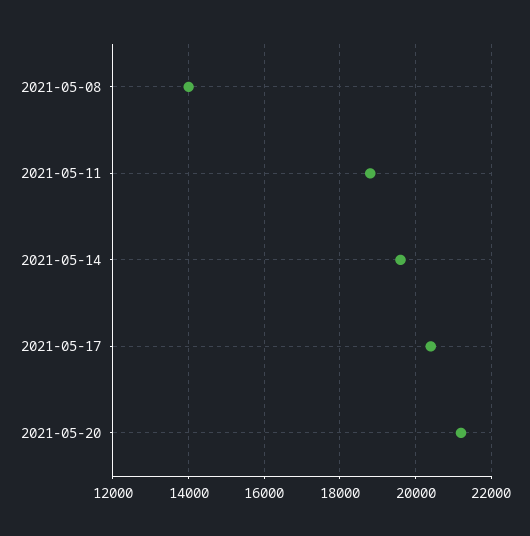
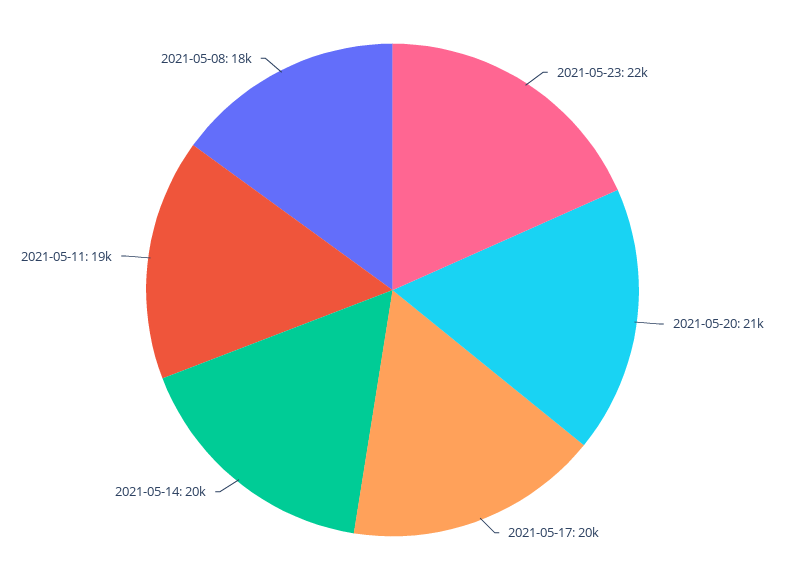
2021-05-08: 14000 -> 18000
2021-05-23: none -> 22000

